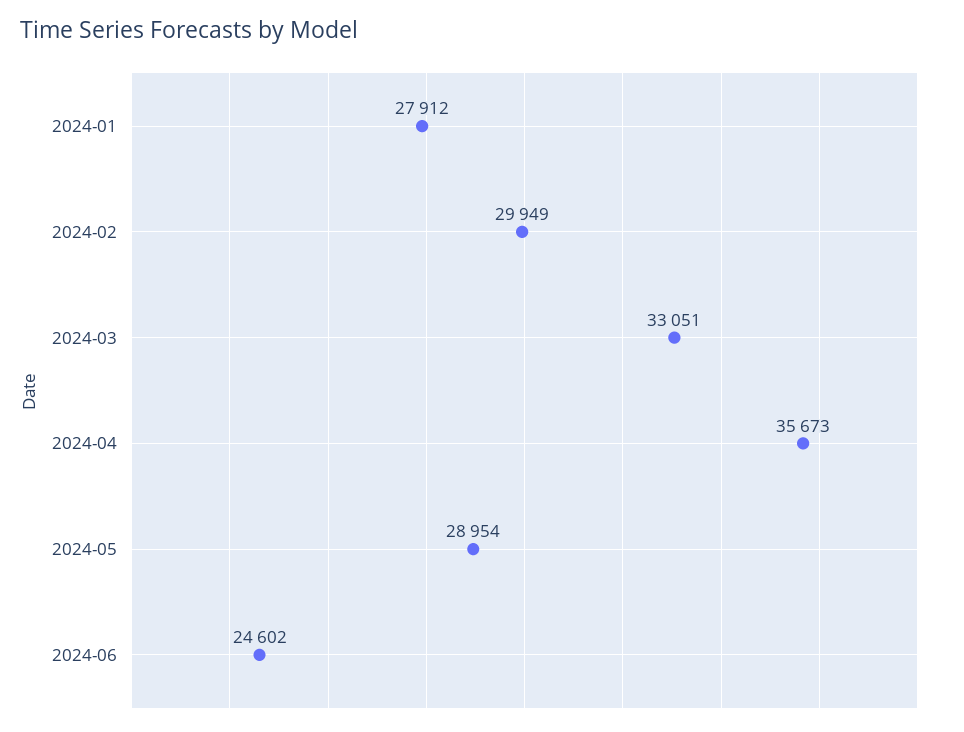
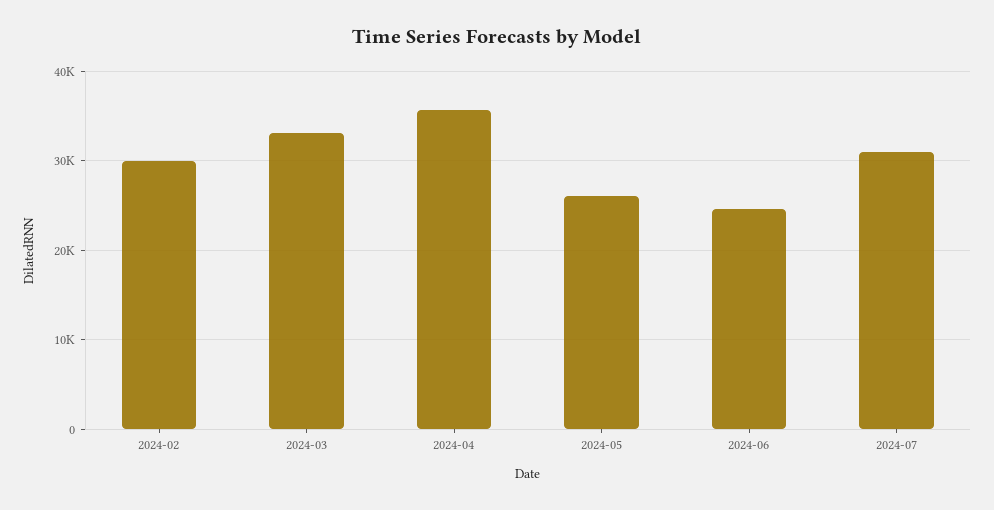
2024-01: 27912 -> none
2024-05: 28954 -> 26000
2024-07: none -> 31000

